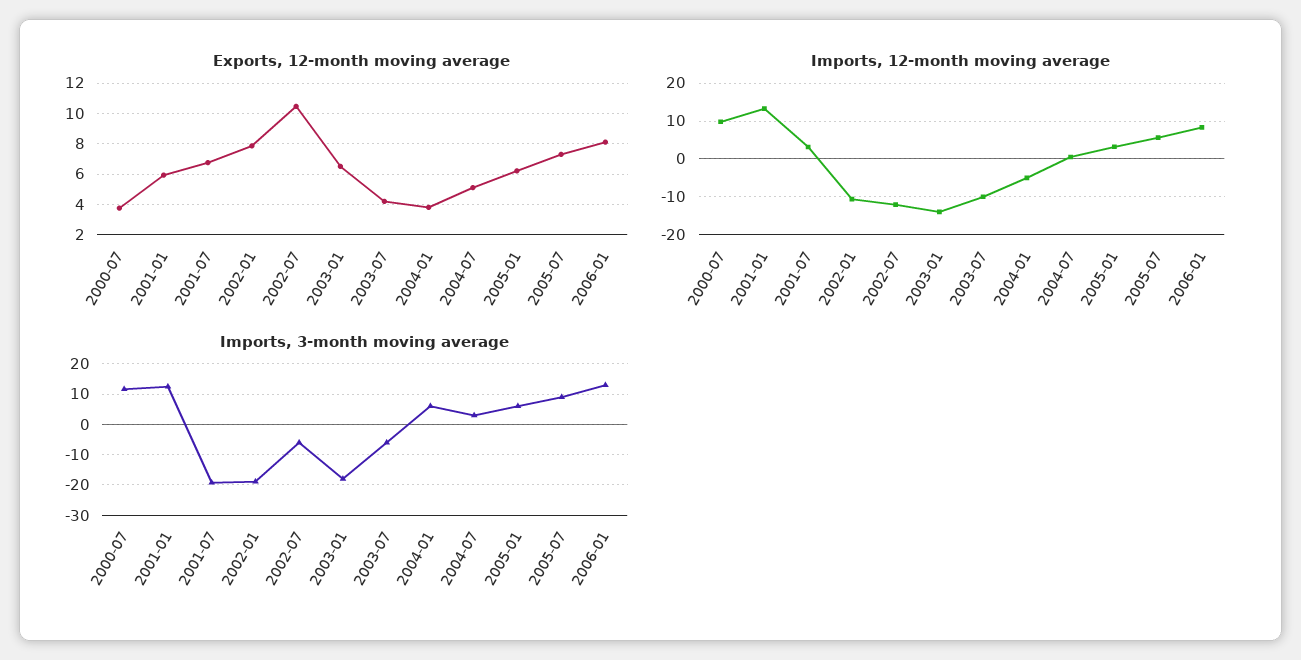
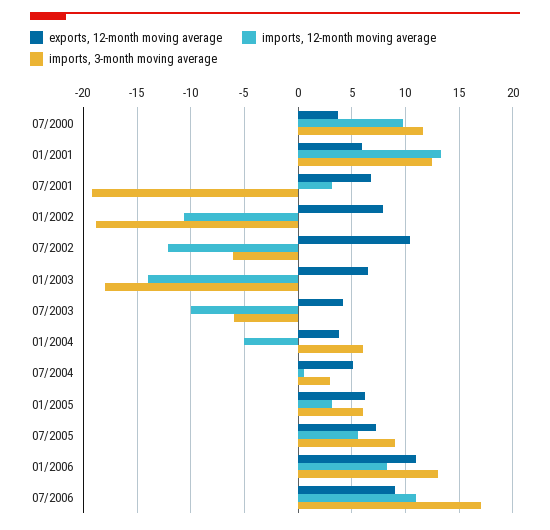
Exports, 12-month moving average, 2006-01: 8 -> 11
Exports, 12-month moving average, 07/2006: none -> 9
Imports, 12-month moving average, 07/2006: none -> 11
Imports, 3-month moving average, 07/2006: none -> 17

